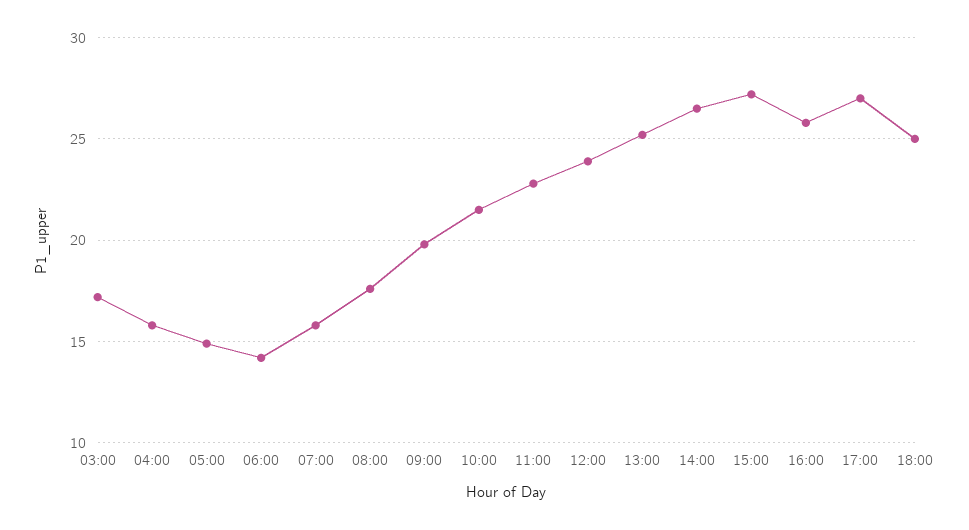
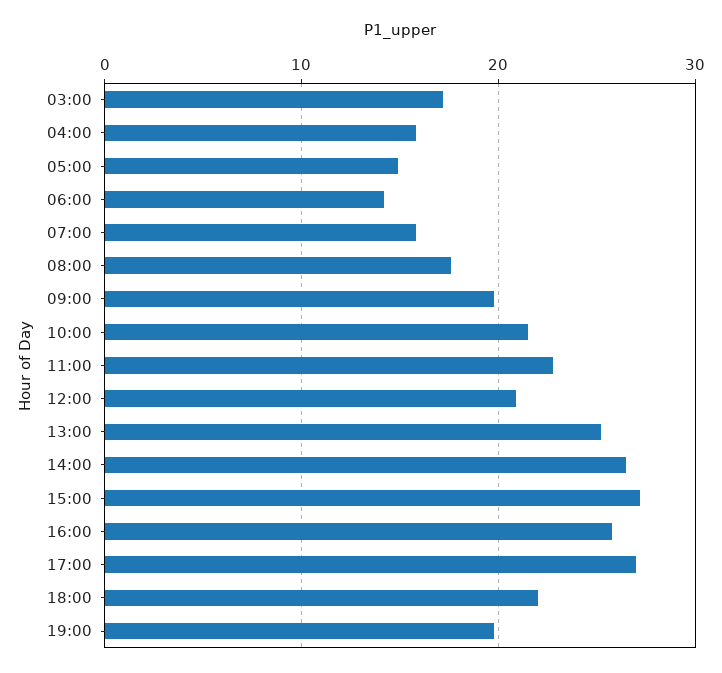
12:00: 24 -> 21
18:00: 25 -> 22
19:00: none -> 20

